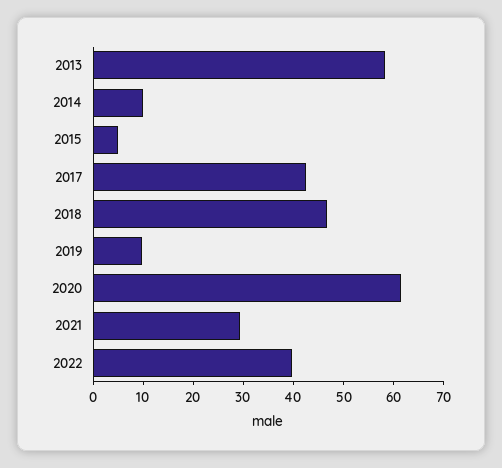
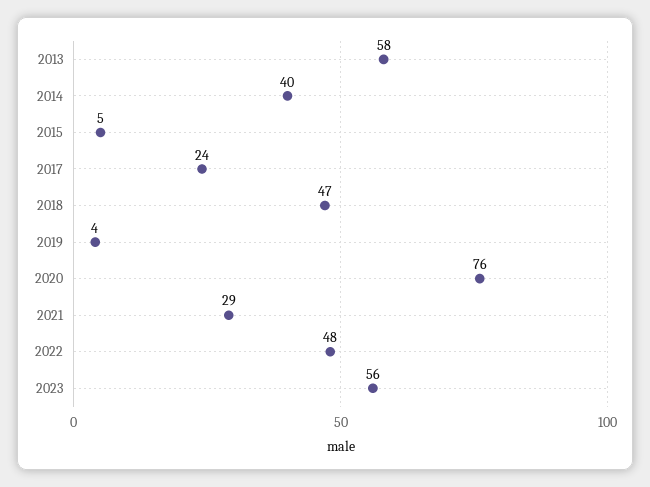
2014: 10 -> 40
2017: 42 -> 24
2019: 10 -> 4
2020: 62 -> 76
2022: 40 -> 48
2023: none -> 56

